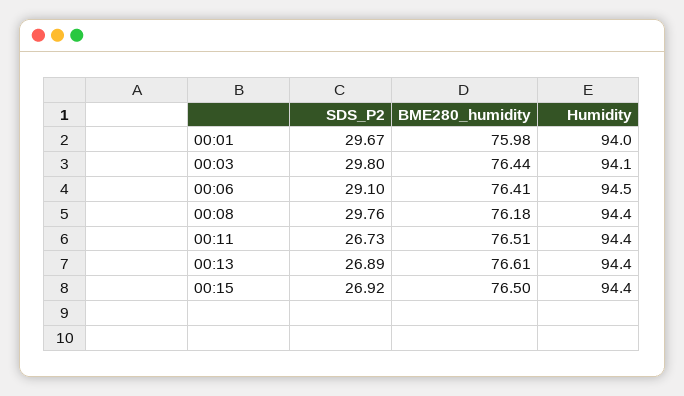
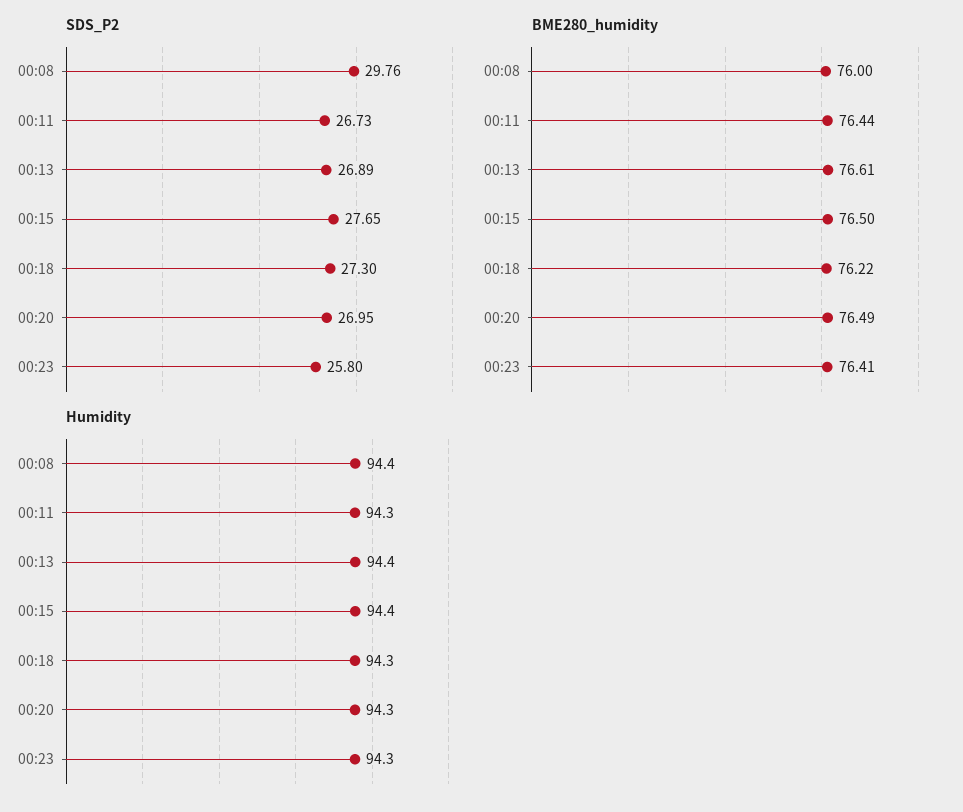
SDS_P2, 00:01: 29.67 -> none
BME280_humidity, 00:01: 75.98 -> none
Humidity, 00:01: 94 -> none
SDS_P2, 00:03: 29.8 -> none
BME280_humidity, 00:03: 76.44 -> none
Humidity, 00:03: 94.1 -> none
SDS_P2, 00:06: 29.1 -> none
BME280_humidity, 00:06: 76.41 -> none
Humidity, 00:06: 94.5 -> none
BME280_humidity, 00:08: 76.18 -> 76
BME280_humidity, 00:11: 76.51 -> 76.44
Humidity, 00:11: 94.4 -> 94.3
SDS_P2, 00:15: 26.92 -> 27.65
SDS_P2, 00:18: none -> 27.3
SDS_P2, 00:20: none -> 26.95
SDS_P2, 00:23: none -> 25.8
BME280_humidity, 00:18: none -> 76.22
BME280_humidity, 00:20: none -> 76.49
BME280_humidity, 00:23: none -> 76.41
Humidity, 00:18: none -> 94.3
Humidity, 00:20: none -> 94.3
Humidity, 00:23: none -> 94.3

